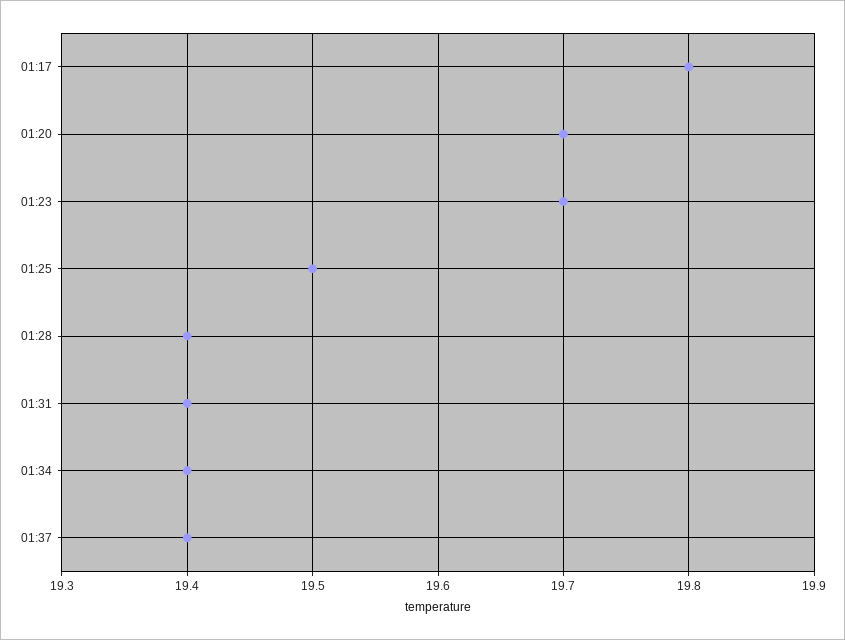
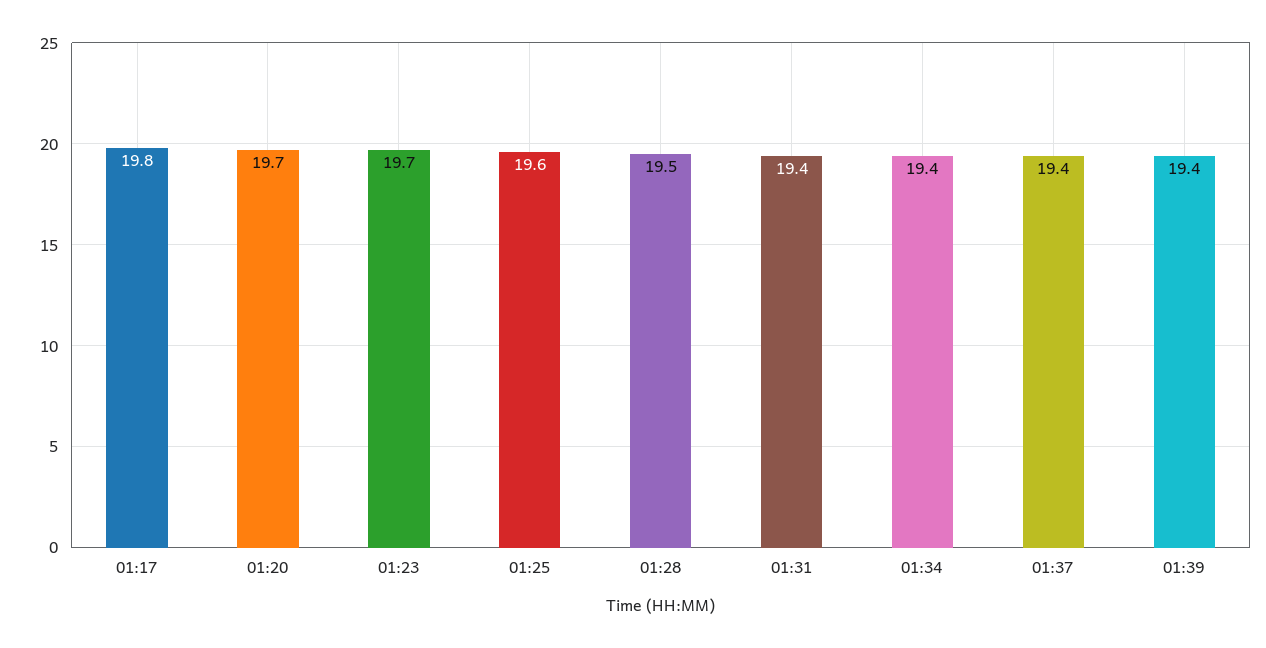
01:25: 19.5 -> 19.6
01:28: 19.4 -> 19.5
01:39: none -> 19.4

